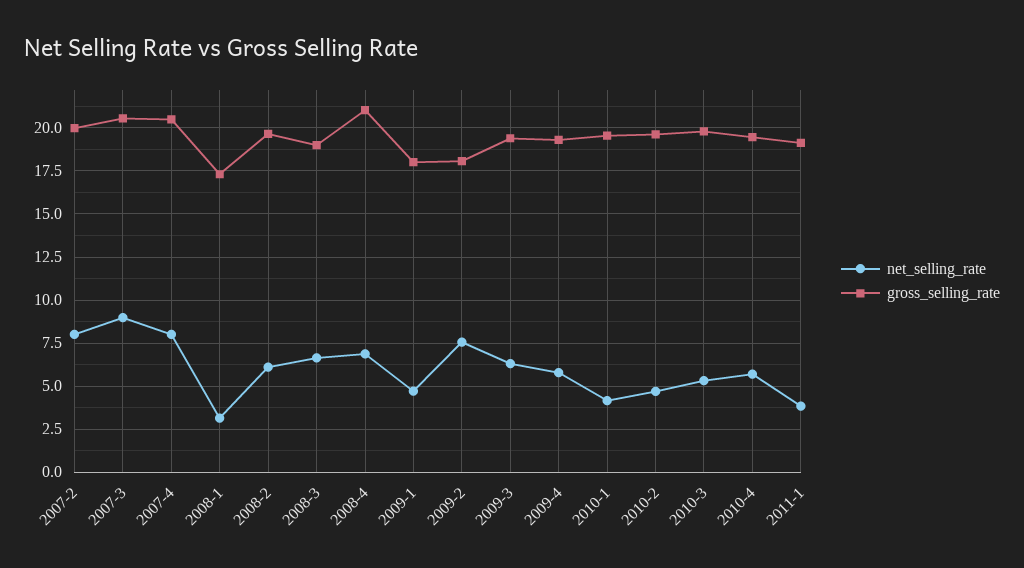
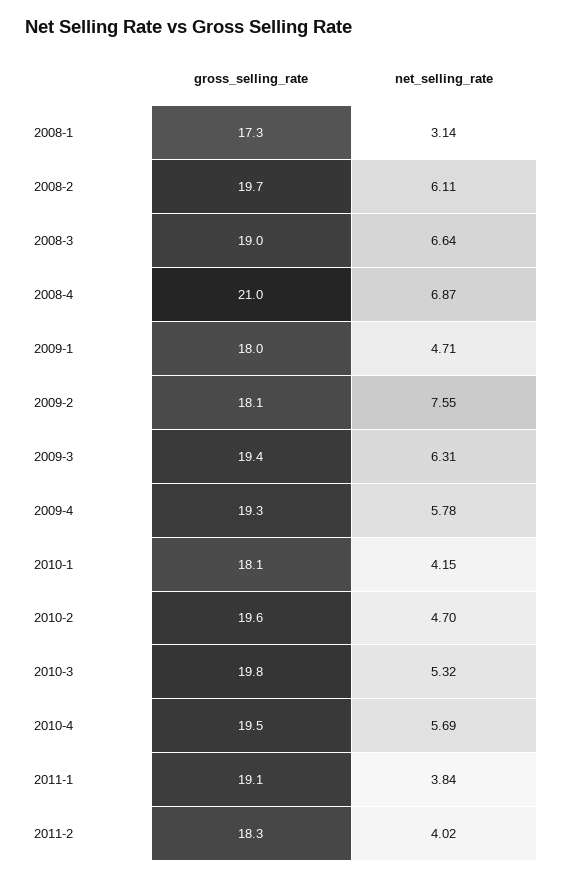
net_selling_rate, 2007-2: 8 -> none
gross_selling_rate, 2007-2: 20 -> none
net_selling_rate, 2007-3: 9 -> none
gross_selling_rate, 2007-3: 20.5 -> none
net_selling_rate, 2007-4: 8 -> none
gross_selling_rate, 2007-4: 20.5 -> none
gross_selling_rate, 2010-1: 19.5 -> 18.1
gross_selling_rate, 2011-2: none -> 18.3
net_selling_rate, 2011-2: none -> 4.02

